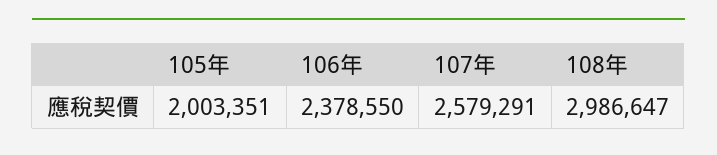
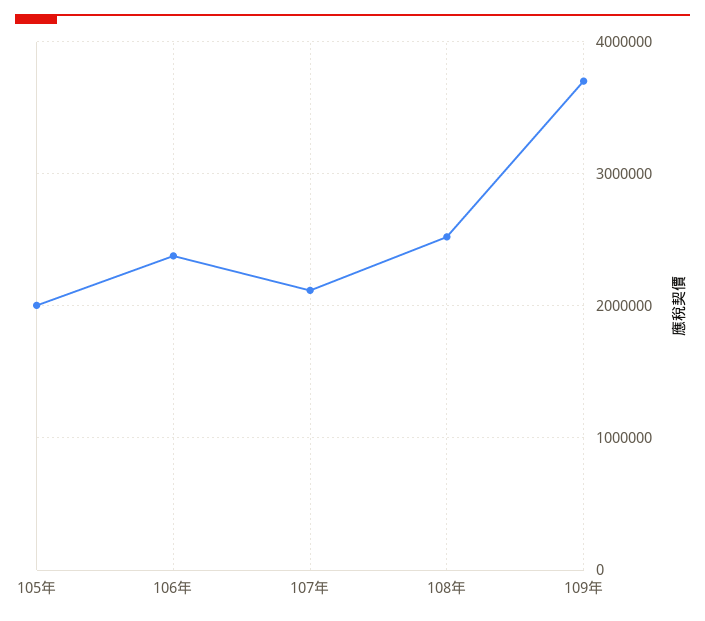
107年: 2579291 -> 2100000
108年: 2986647 -> 2500000
109年: none -> 3700000

